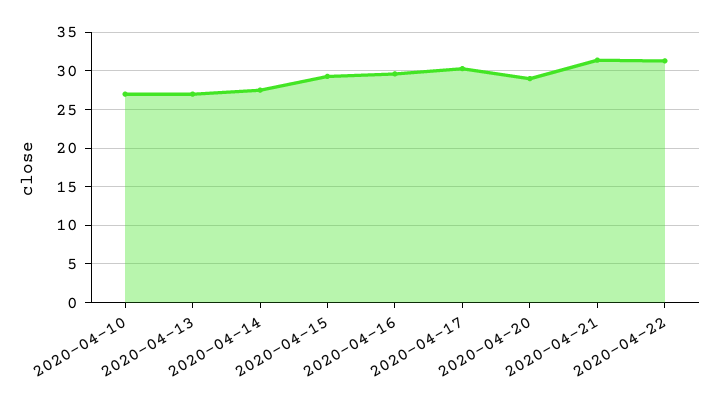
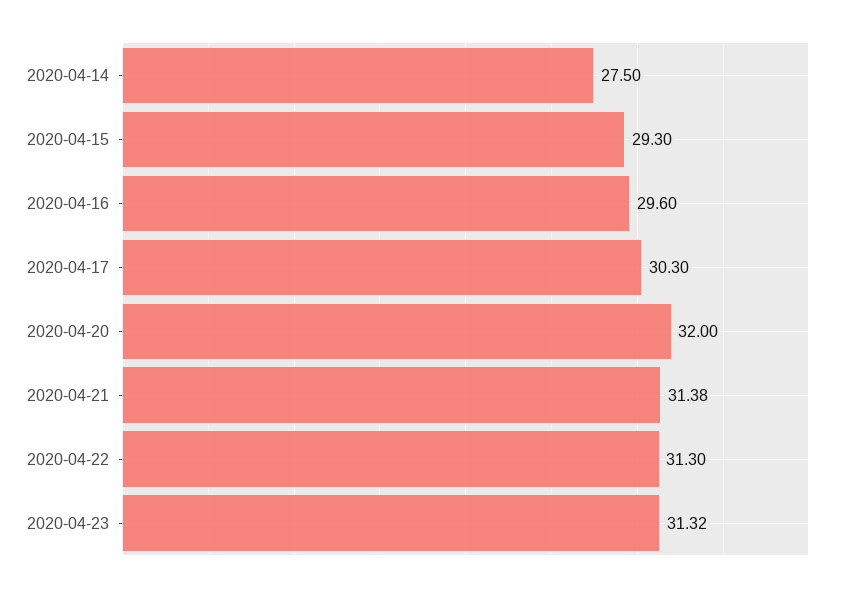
2020-04-10: 27 -> none
2020-04-13: 27 -> none
2020-04-20: 29 -> 32
2020-04-23: none -> 31.32

